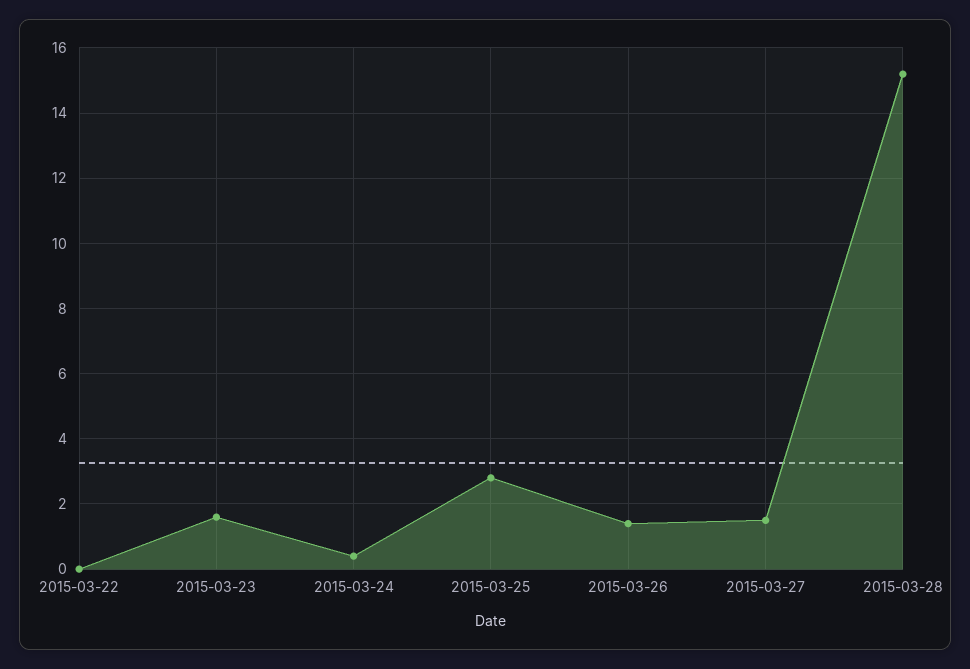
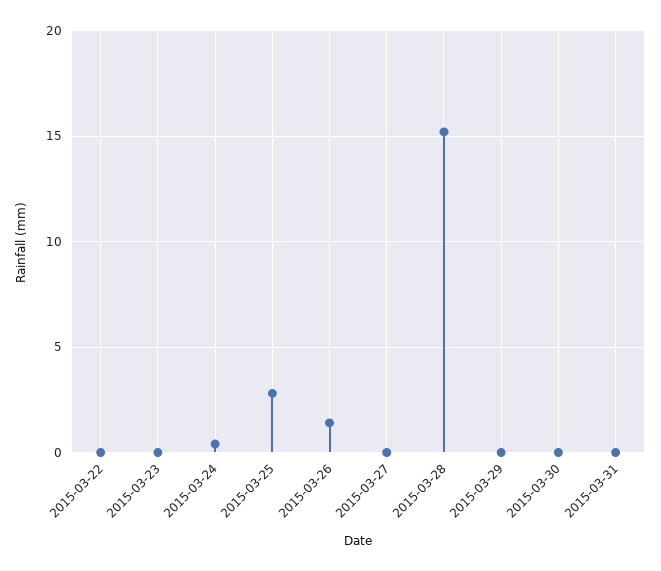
2015-03-23: 1.5 -> 0
2015-03-27: 1.5 -> 0
2015-03-29: none -> 0
2015-03-30: none -> 0
2015-03-31: none -> 0

